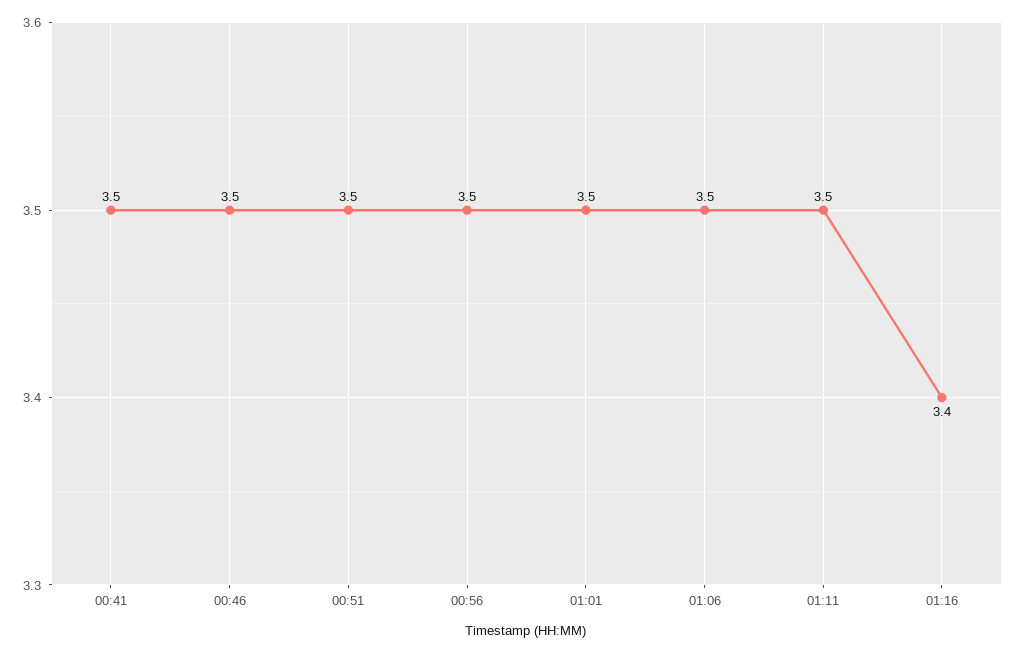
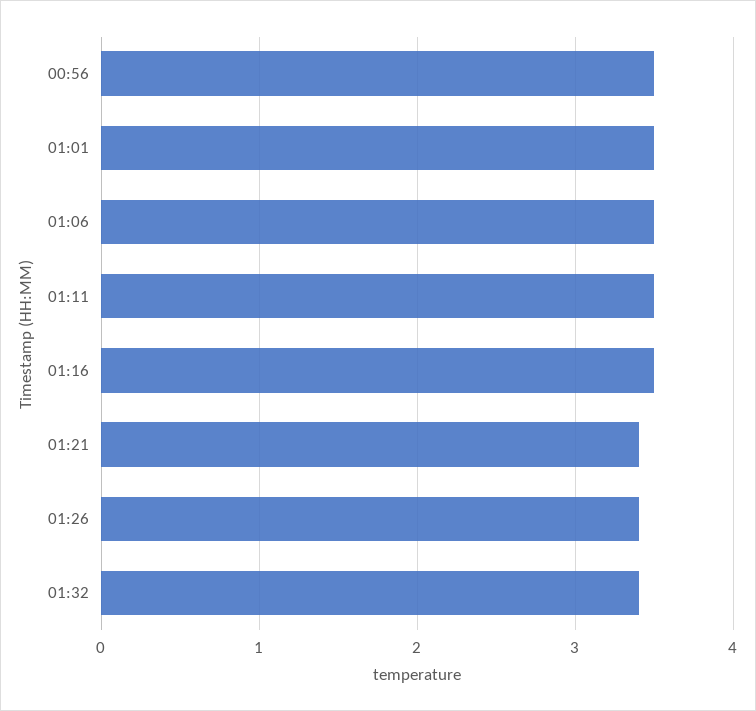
00:41: 3.5 -> none
00:46: 3.5 -> none
00:51: 3.5 -> none
01:16: 3.4 -> 3.5
01:21: none -> 3.4
01:26: none -> 3.4
01:32: none -> 3.4

